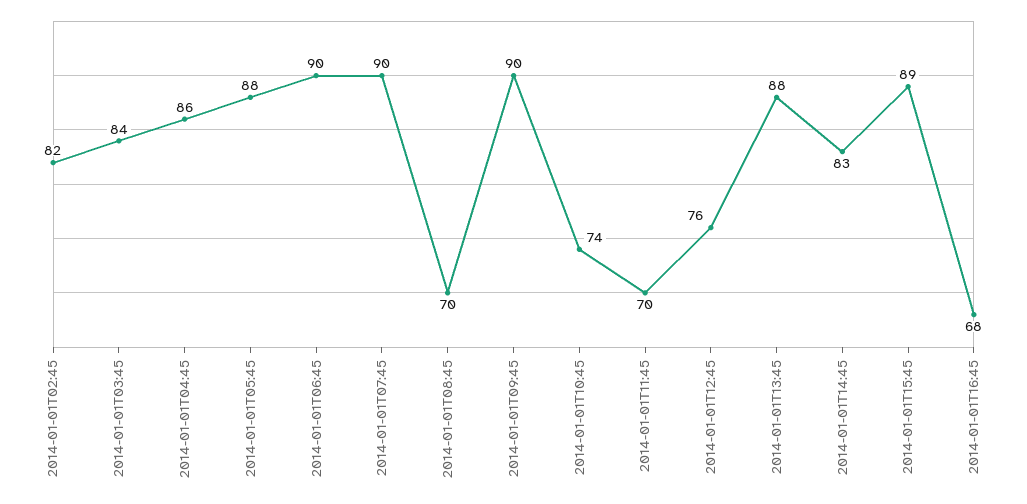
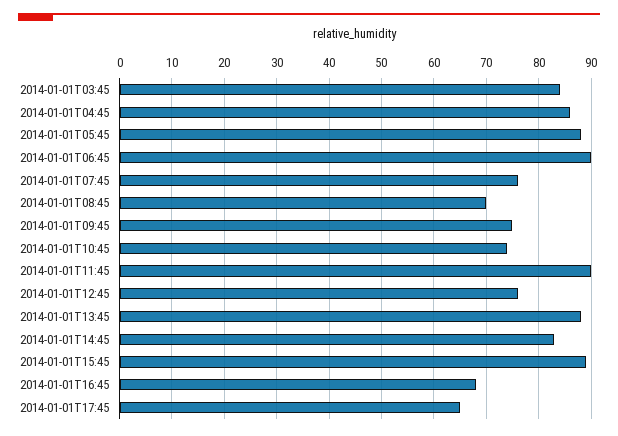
2014-01-01T02:45: 82 -> none
2014-01-01T07:45: 90 -> 75
2014-01-01T09:45: 90 -> 75
2014-01-01T11:45: 70 -> 90
2014-01-01T17:45: none -> 65

